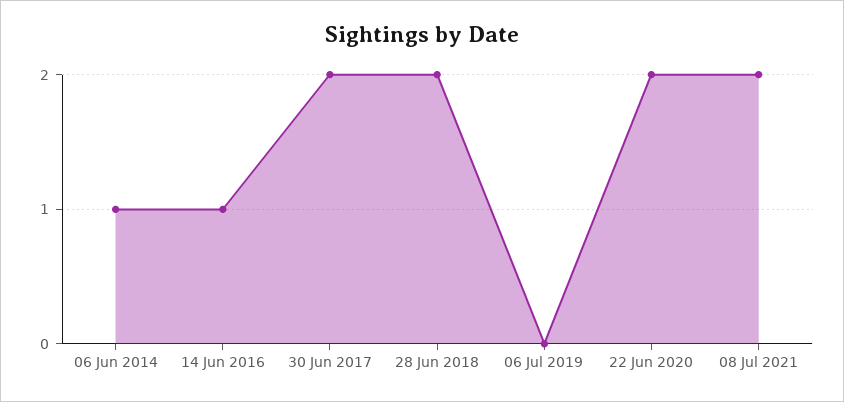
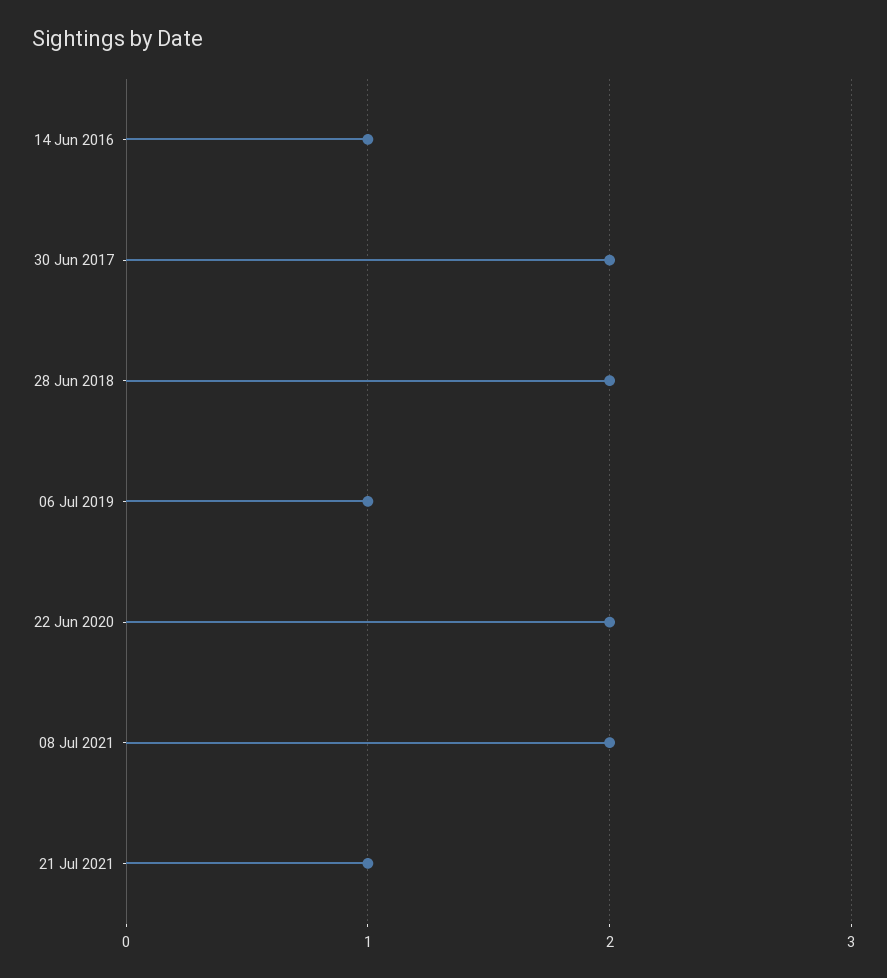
06 Jun 2014: 1 -> none
06 Jul 2019: 0 -> 1
21 Jul 2021: none -> 1

